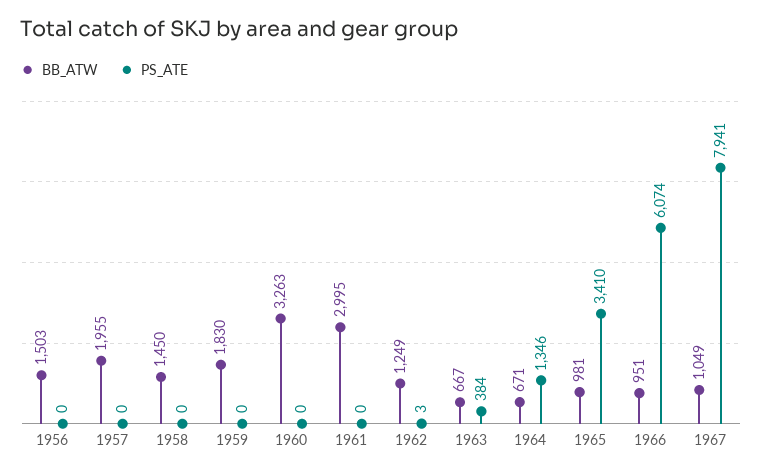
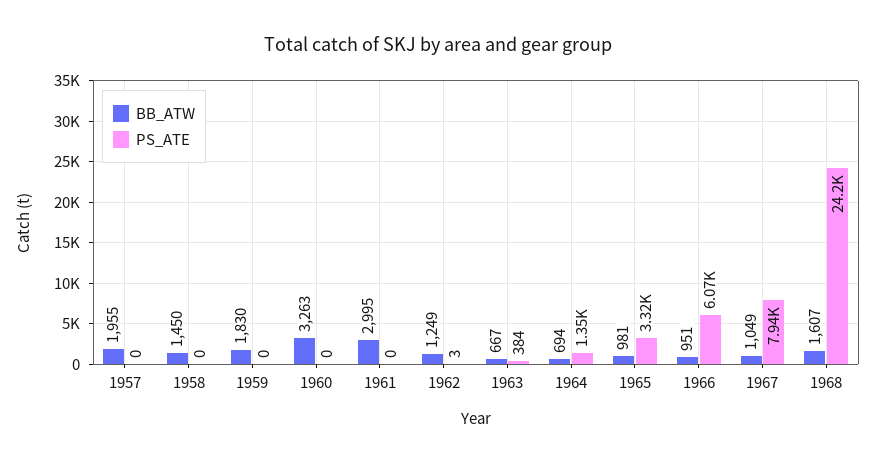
BB_ATW, 1956: 1503 -> none
PS_ATE, 1956: 0 -> none
BB_ATW, 1964: 671 -> 694
PS_ATE, 1965: 3410 -> 3320
BB_ATW, 1968: none -> 1607
PS_ATE, 1968: none -> 24200

